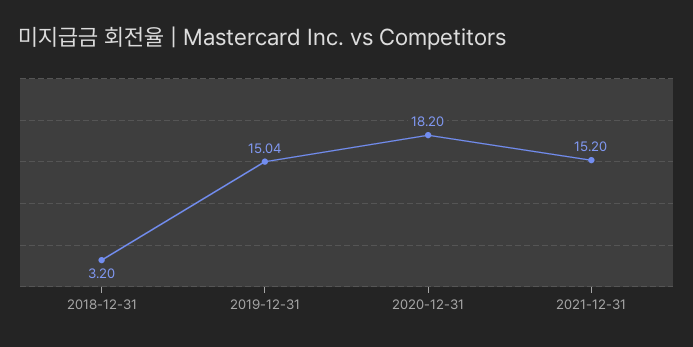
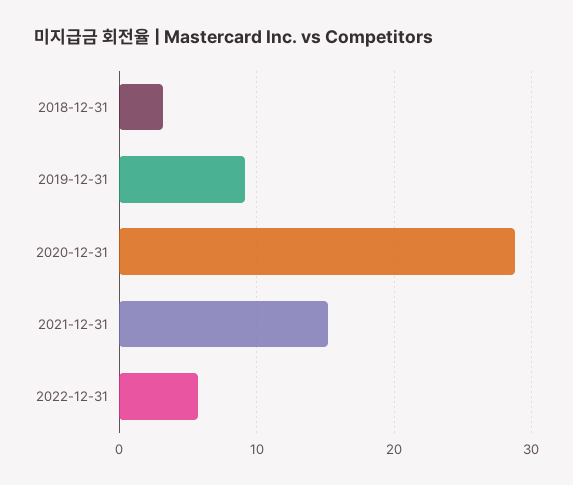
2019-12-31: 15.04 -> 9
2020-12-31: 18.2 -> 29
2022-12-31: none -> 6

